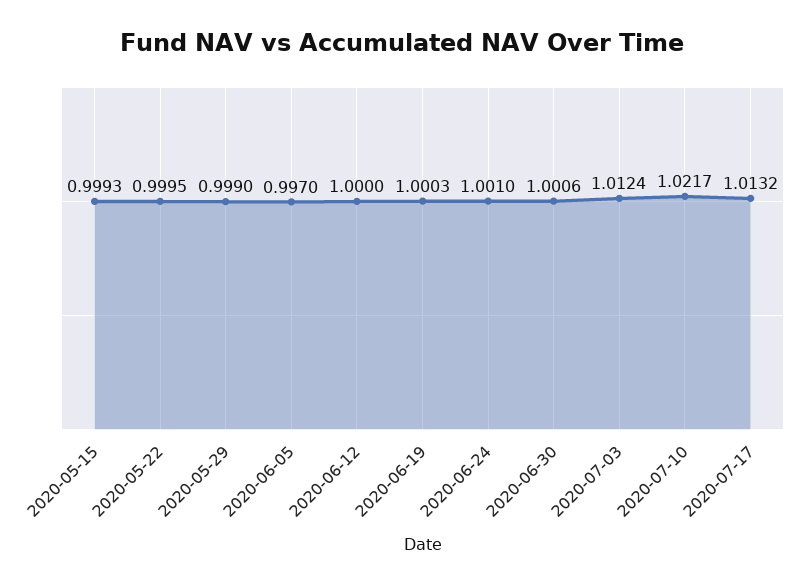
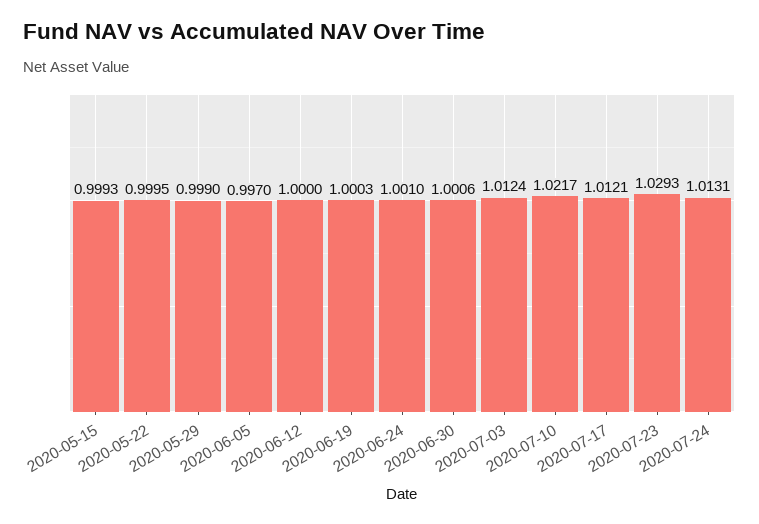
2020-07-17: 1.0132 -> 1.0121
2020-07-23: none -> 1.0293
2020-07-24: none -> 1.0131

